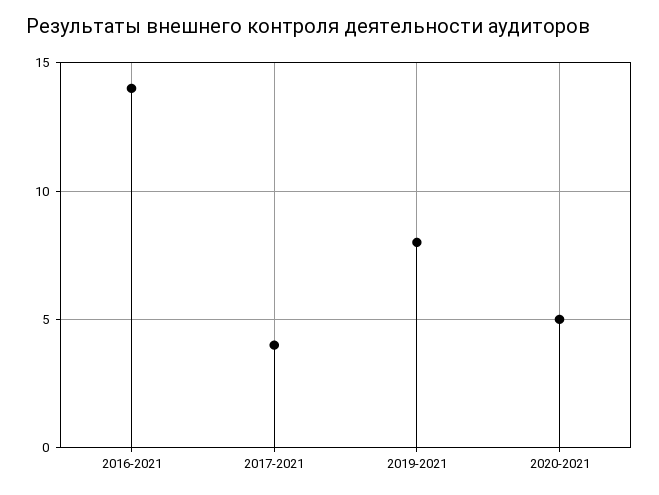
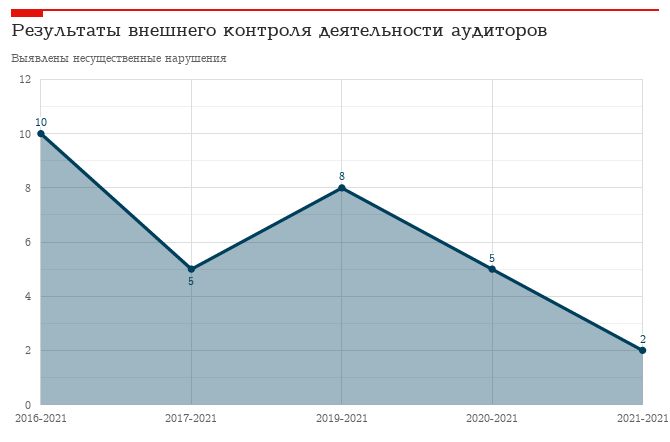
2016-2021: 14 -> 10
2017-2021: 4 -> 5
2021-2021: none -> 2

